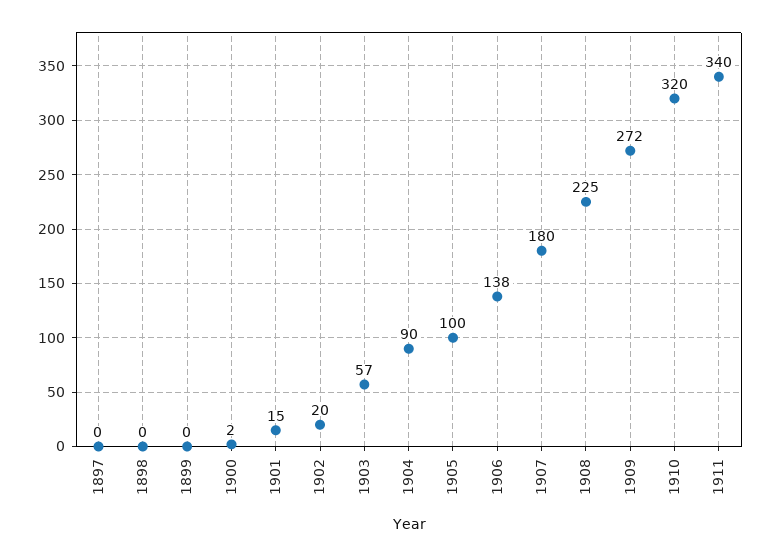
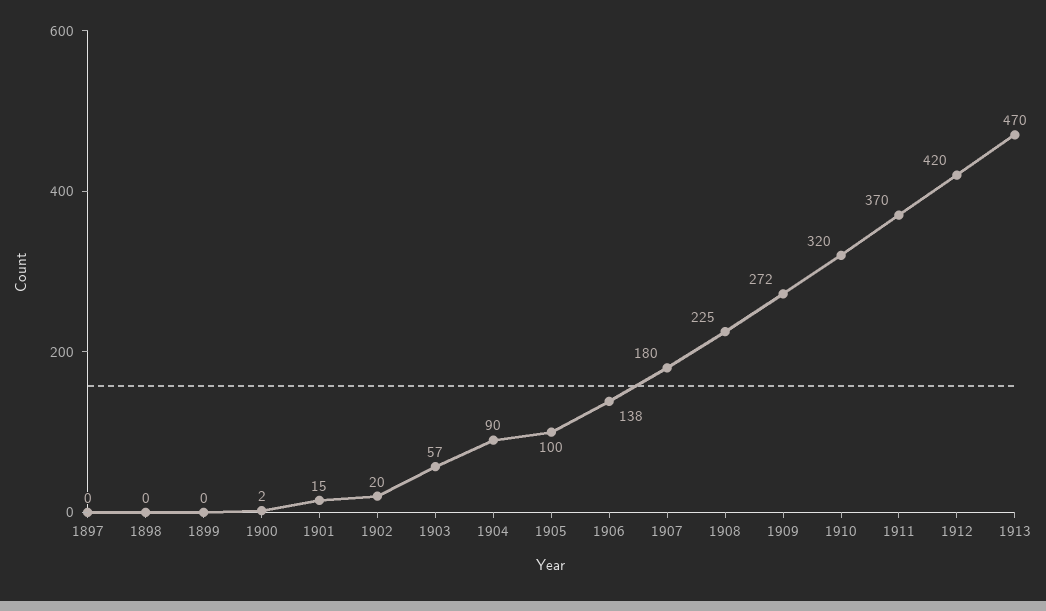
1911: 340 -> 370
1912: none -> 420
1913: none -> 470

